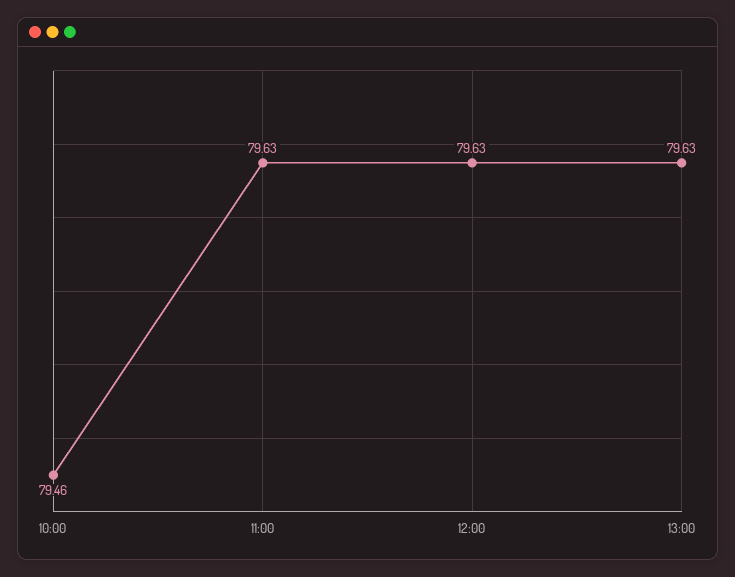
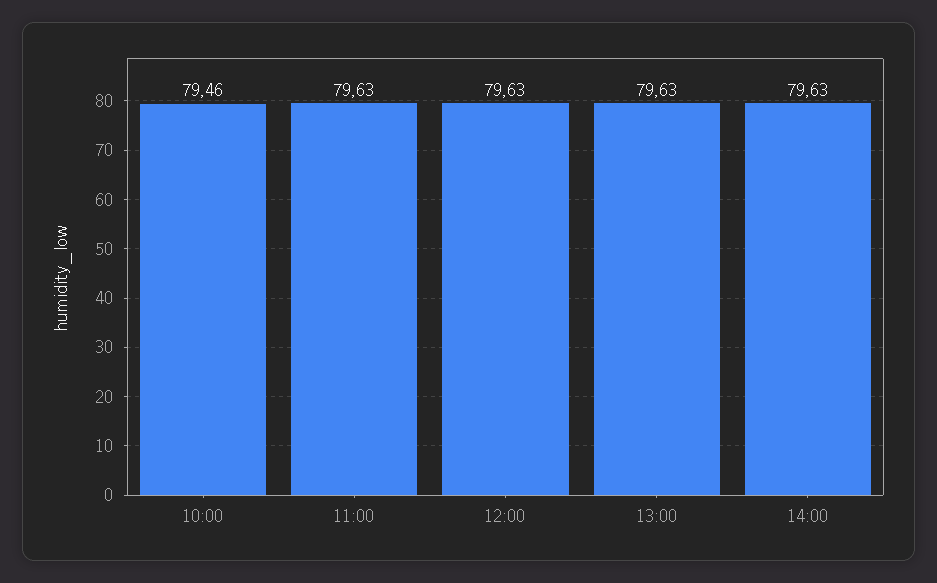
14:00: none -> 79.63

